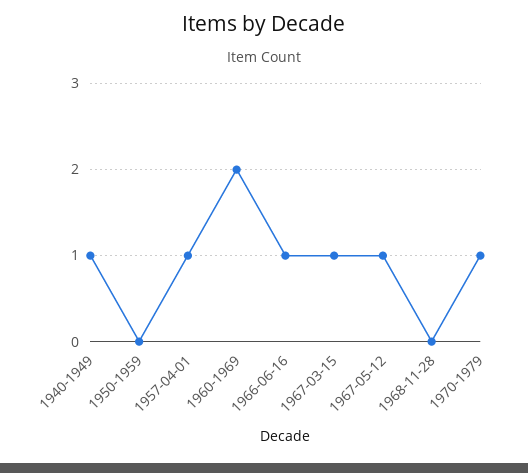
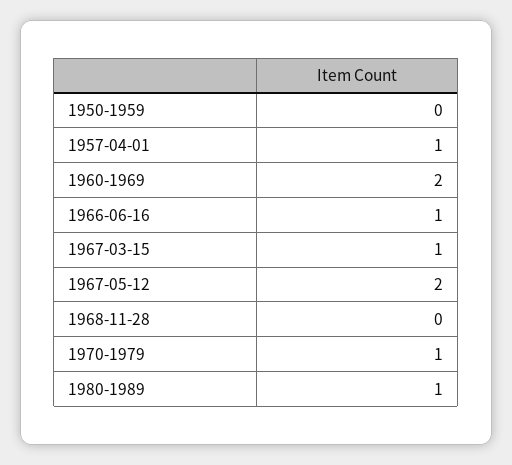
1940-1949: 1 -> none
1967-05-12: 1 -> 2
1980-1989: none -> 1

